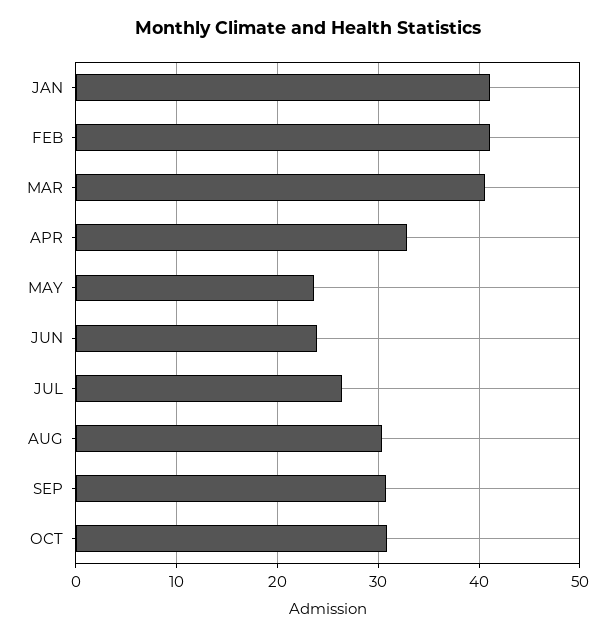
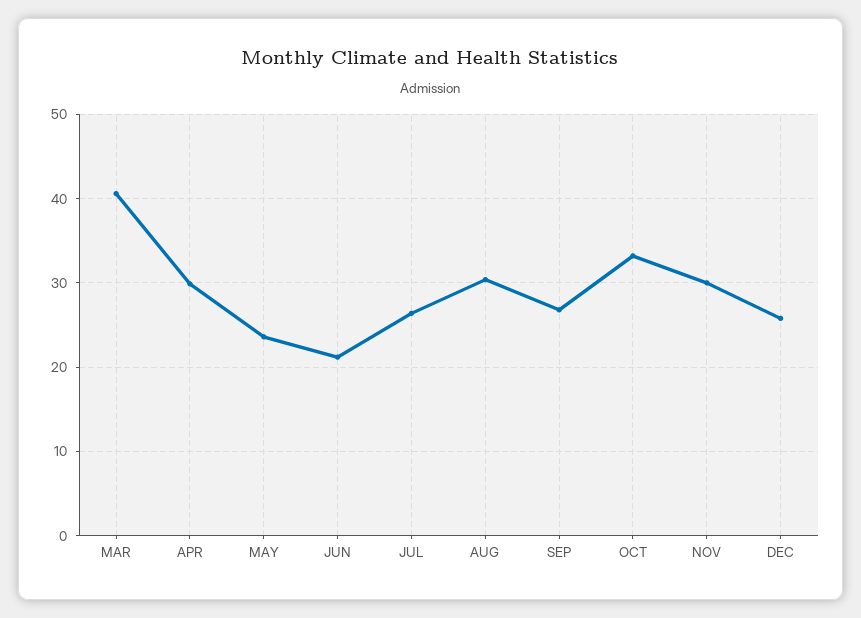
JAN: 41 -> none
FEB: 41 -> none
APR: 33 -> 30
JUN: 24 -> 21
SEP: 31 -> 27
OCT: 31 -> 33
NOV: none -> 30
DEC: none -> 26

